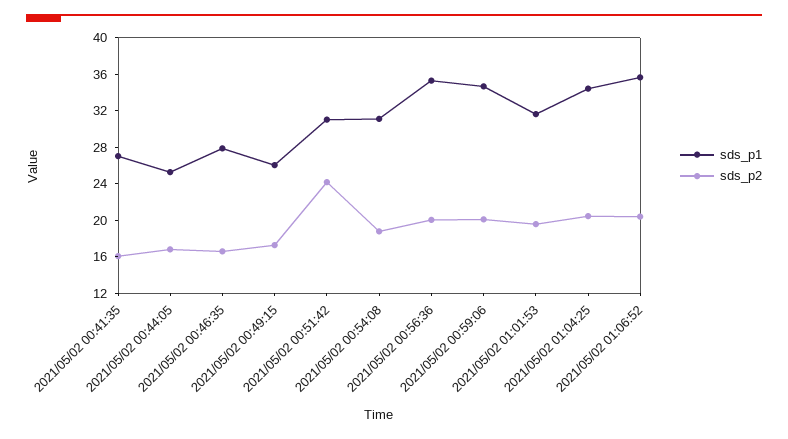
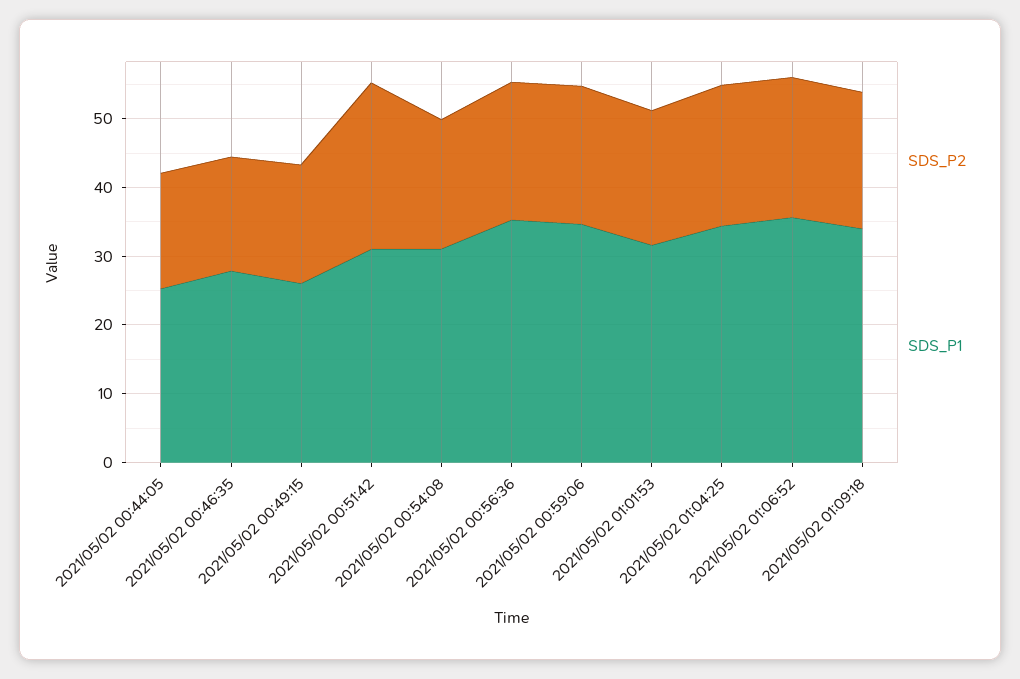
sds_p1, 2021/05/02 00:41:35: 27 -> none
sds_p2, 2021/05/02 00:41:35: 16 -> none
sds_p2, 2021/05/02 01:09:18: none -> 20
sds_p1, 2021/05/02 01:09:18: none -> 34

